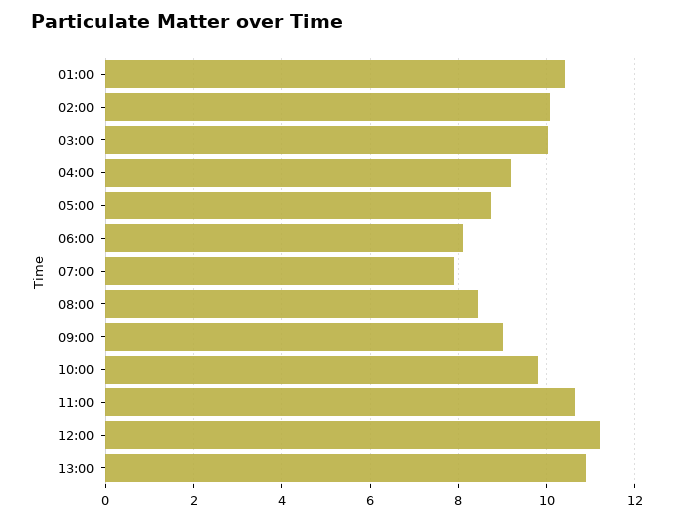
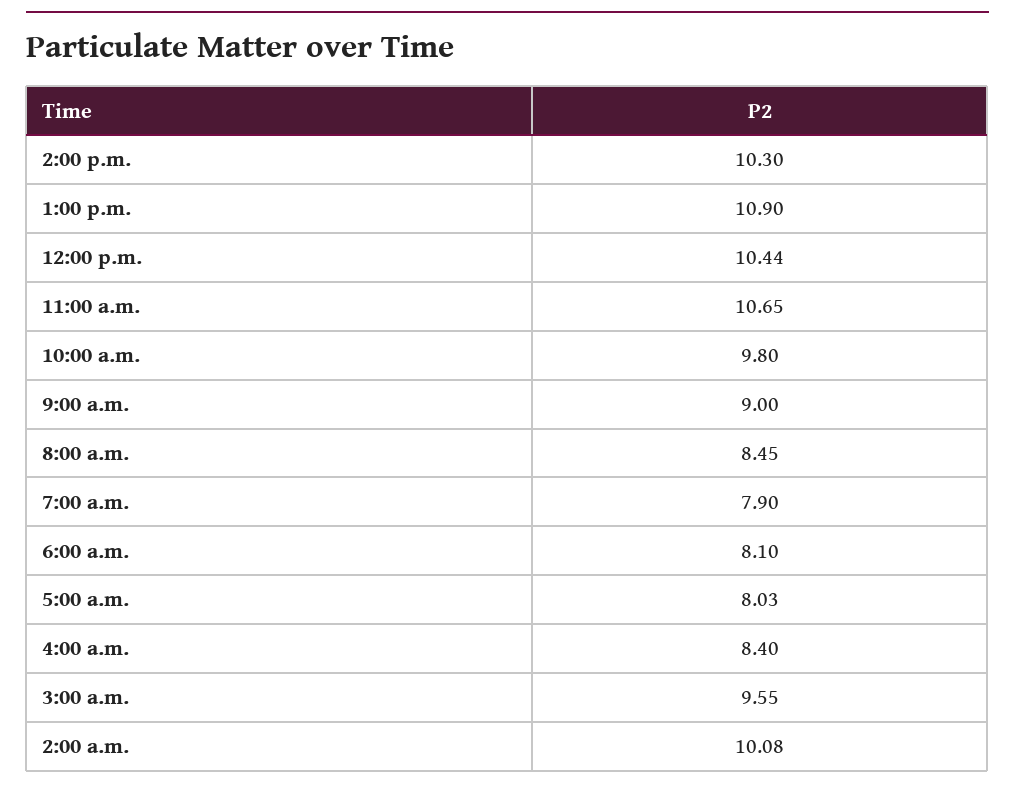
01:00: 10.4 -> none
03:00: 10 -> 9.55
04:00: 9.2 -> 8.4
05:00: 8.8 -> 8.03
12:00: 11.2 -> 10.44
2:00 p.m.: none -> 10.3

